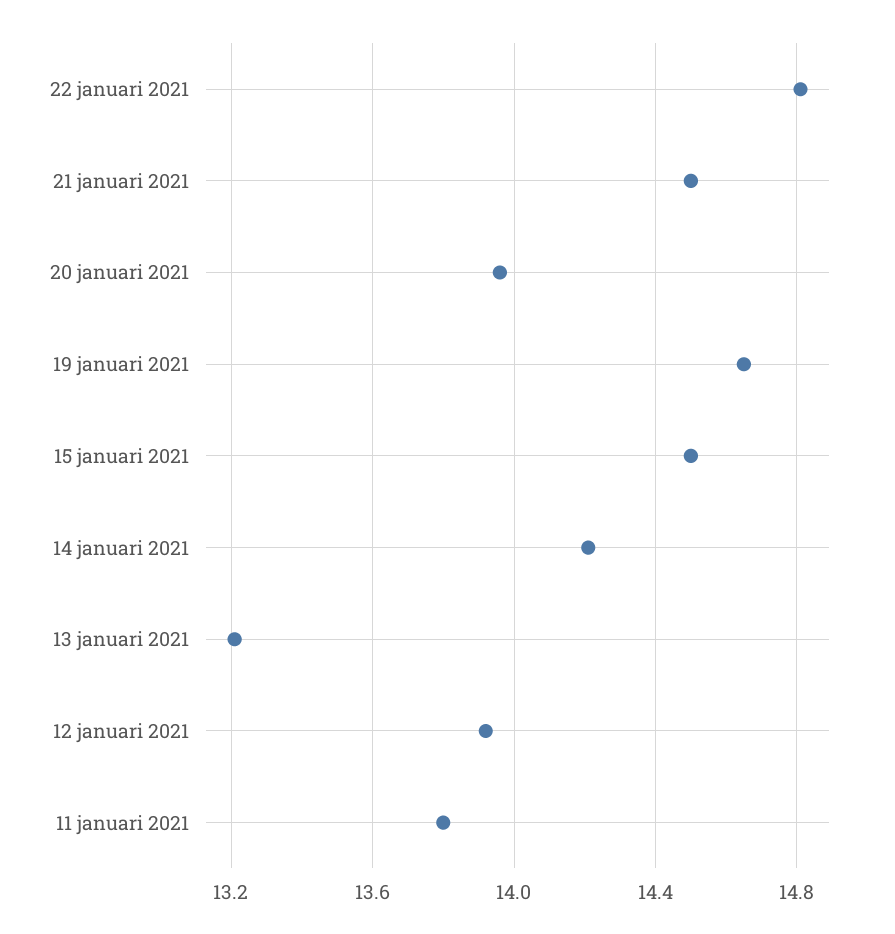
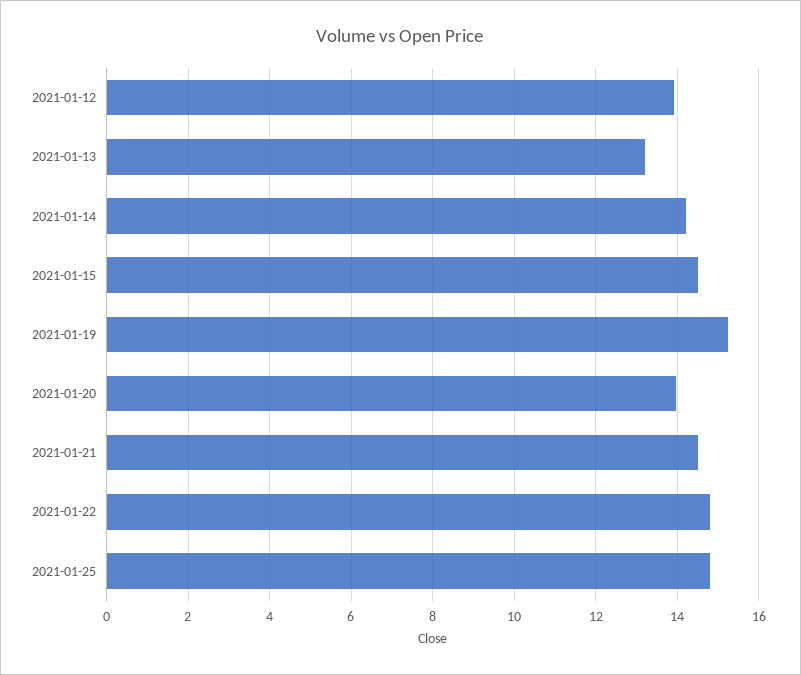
19 januari 2021: 14.65 -> 15.2
11 januari 2021: 13.8 -> none
2021-01-25: none -> 14.8

